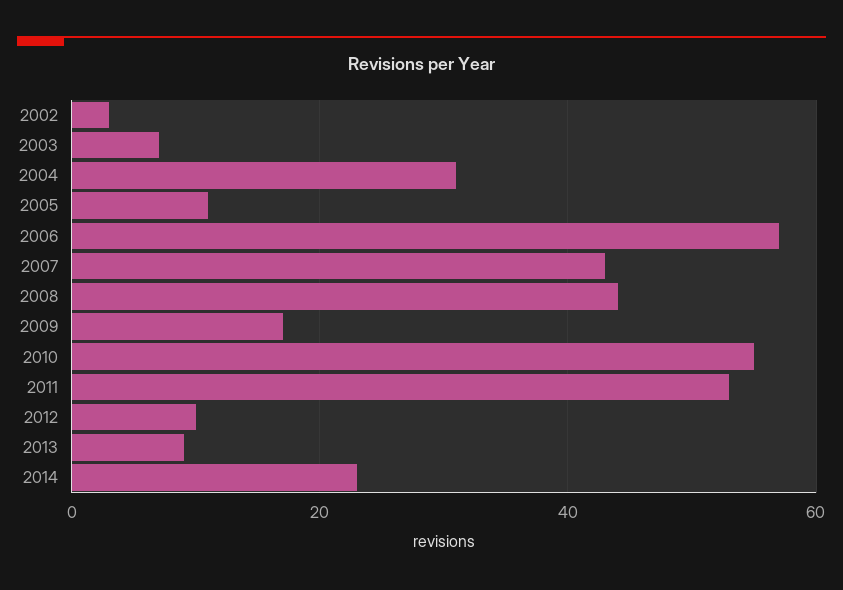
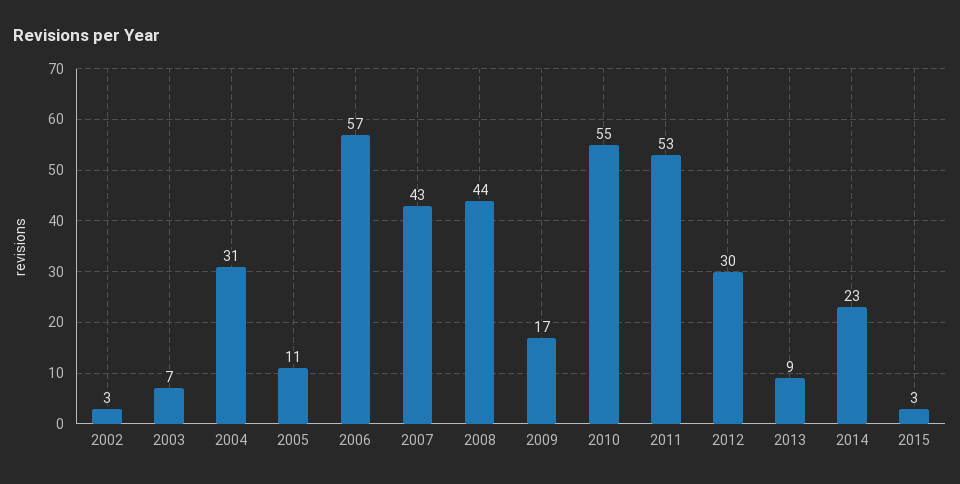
2012: 10 -> 30
2015: none -> 3

